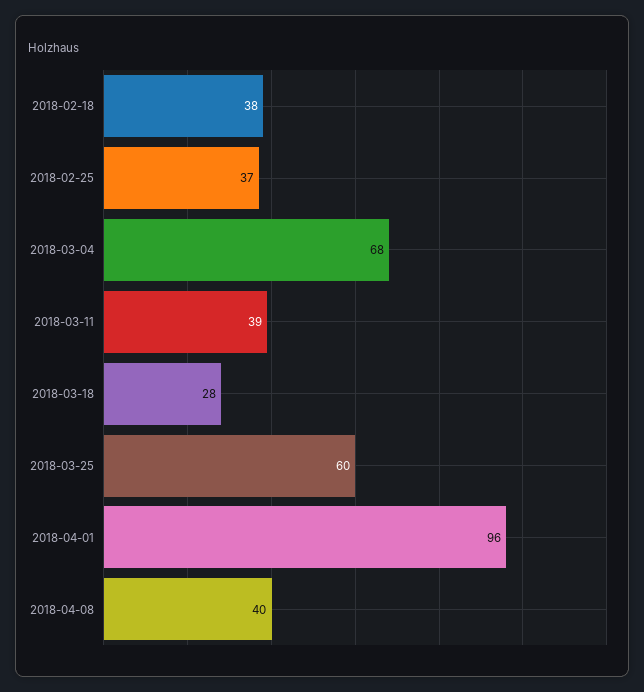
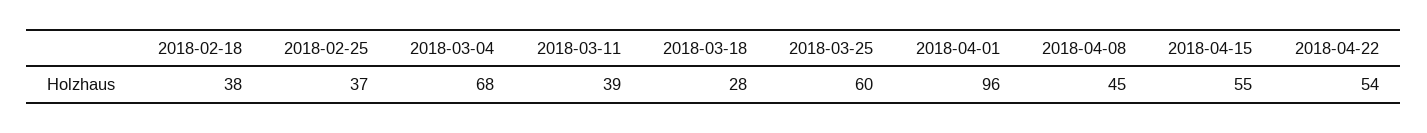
2018-04-08: 40 -> 45
2018-04-15: none -> 55
2018-04-22: none -> 54

